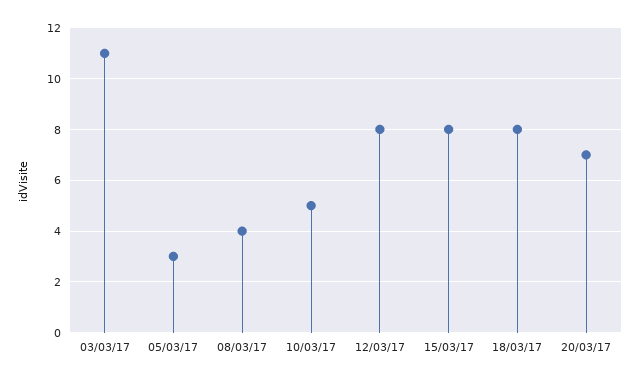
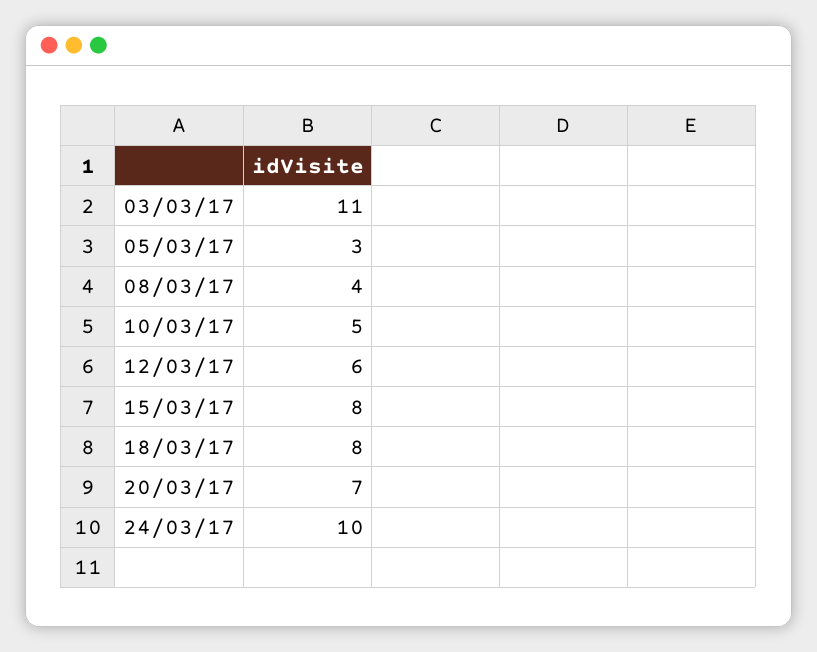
12/03/17: 8 -> 6
24/03/17: none -> 10

